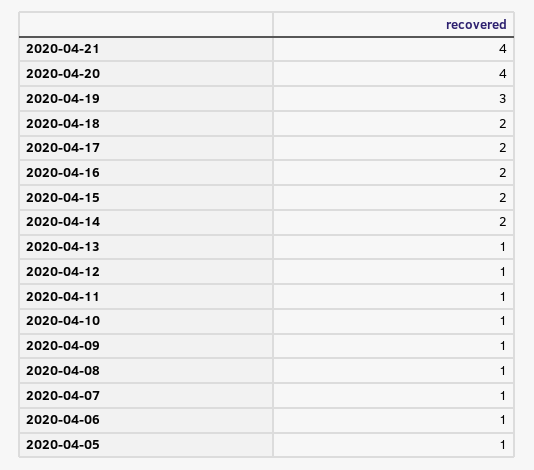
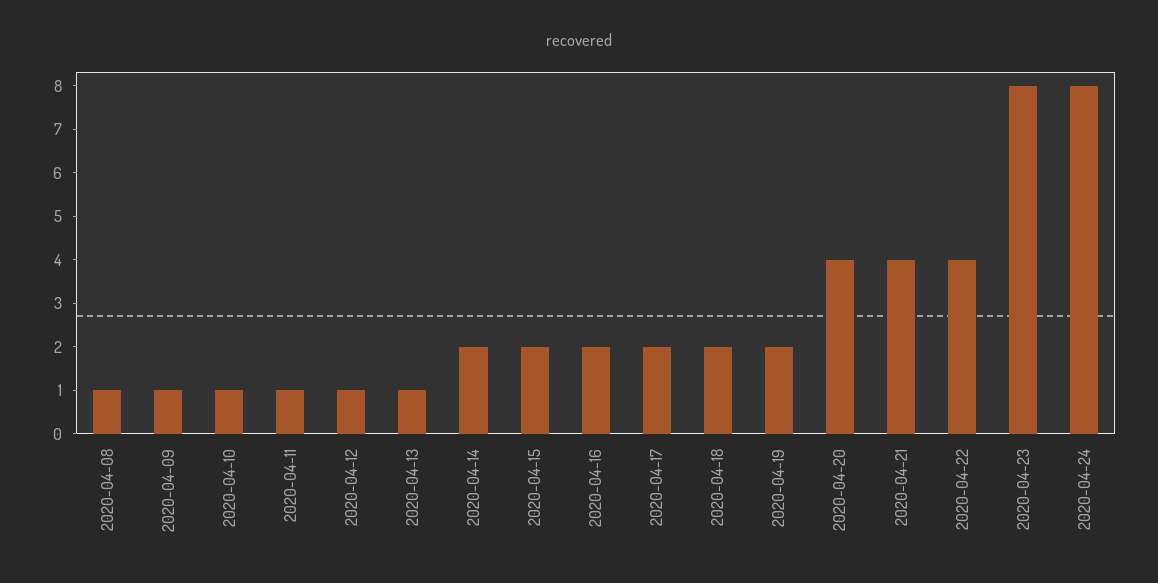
2020-04-19: 3 -> 2
2020-04-07: 1 -> none
2020-04-06: 1 -> none
2020-04-05: 1 -> none
2020-04-22: none -> 4
2020-04-23: none -> 8
2020-04-24: none -> 8

